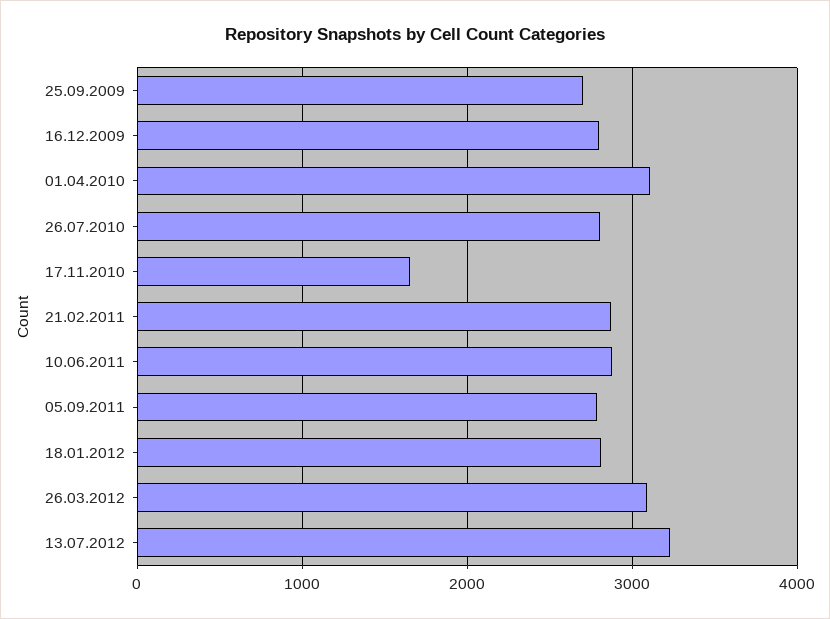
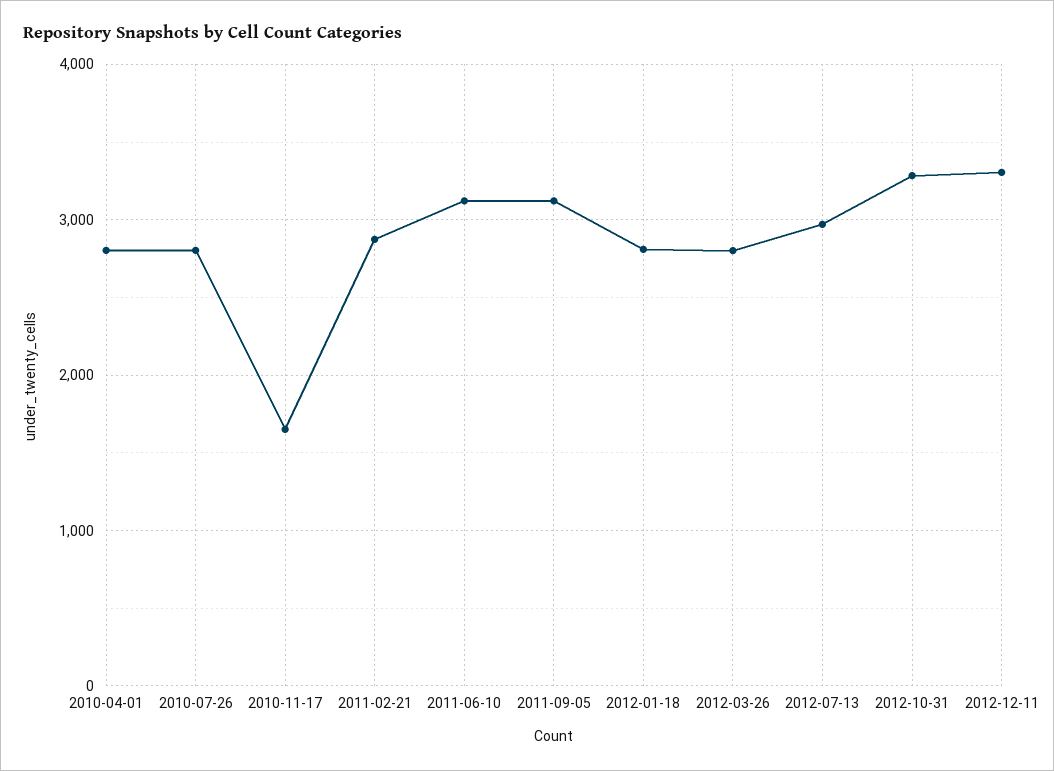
25.09.2009: 2700 -> none
16.12.2009: 2800 -> none
01.04.2010: 3100 -> 2800
10.06.2011: 2900 -> 3100
05.09.2011: 2800 -> 3100
26.03.2012: 3100 -> 2800
13.07.2012: 3200 -> 3000
2012-10-31: none -> 3300
2012-12-11: none -> 3300

